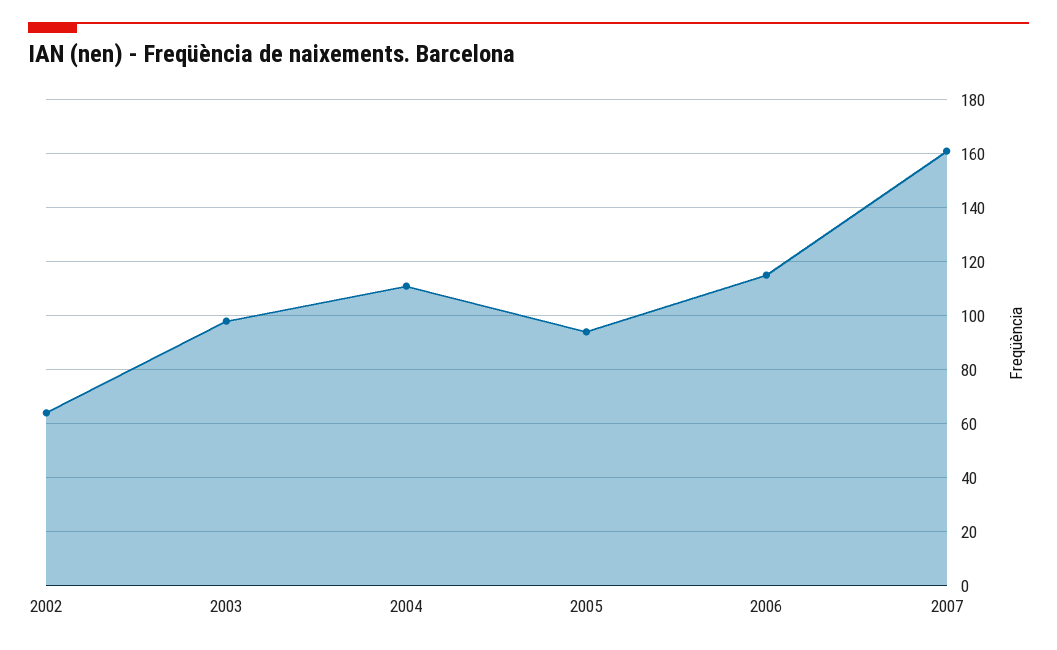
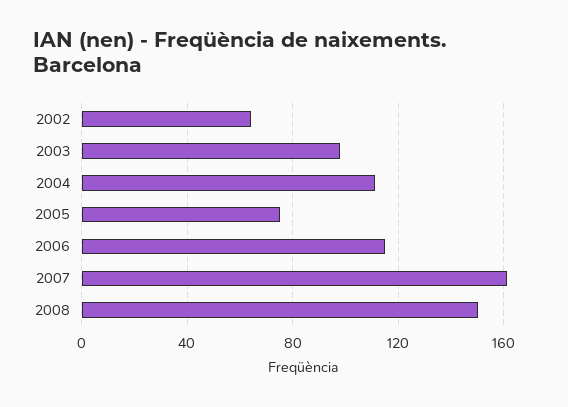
2005: 95 -> 75
2008: none -> 150

